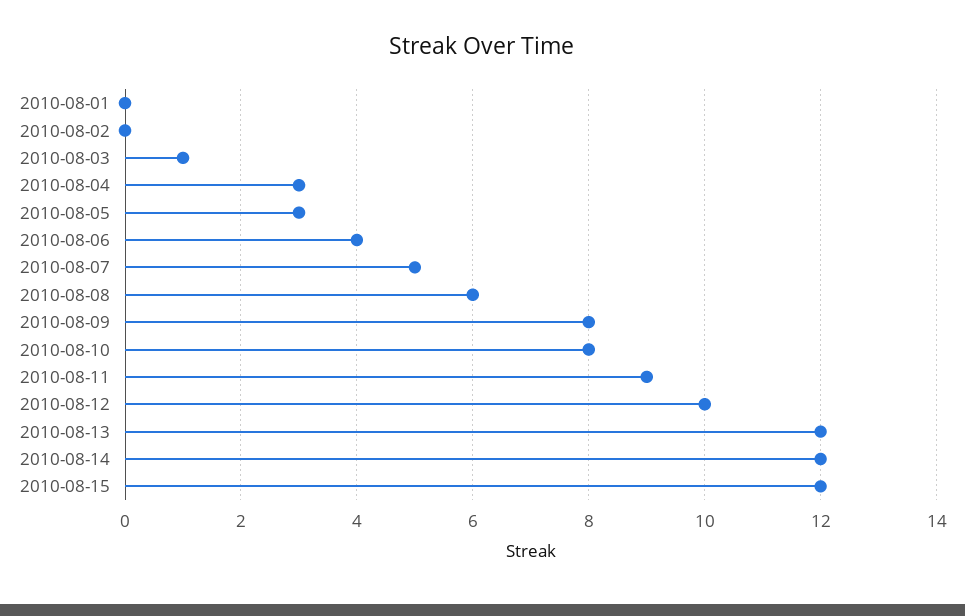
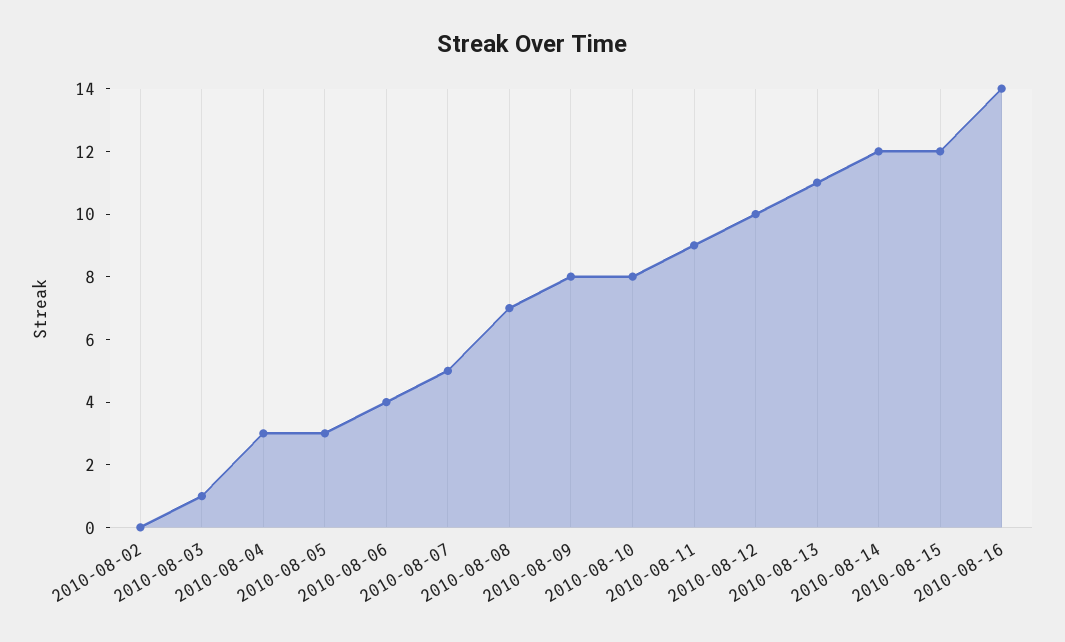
2010-08-01: 0 -> none
2010-08-08: 6 -> 7
2010-08-13: 12 -> 11
2010-08-16: none -> 14

